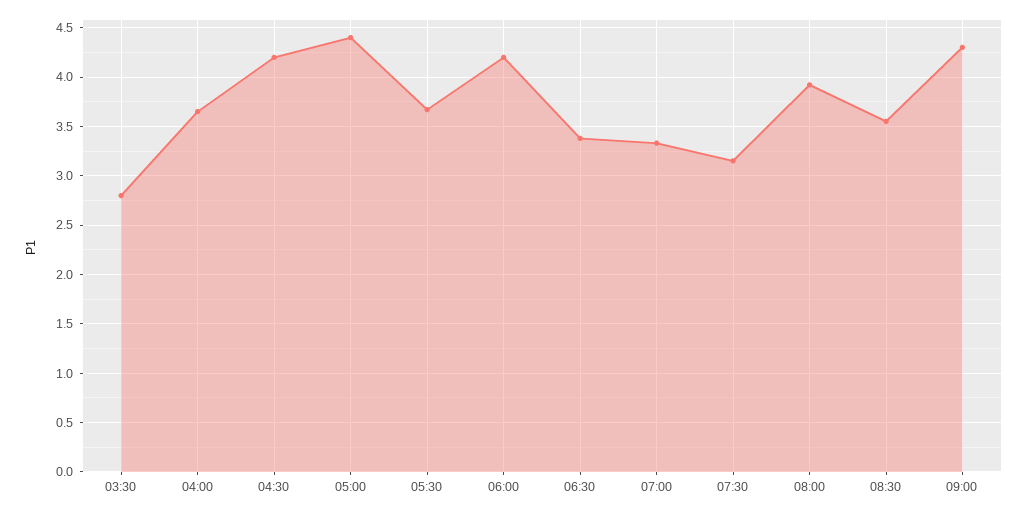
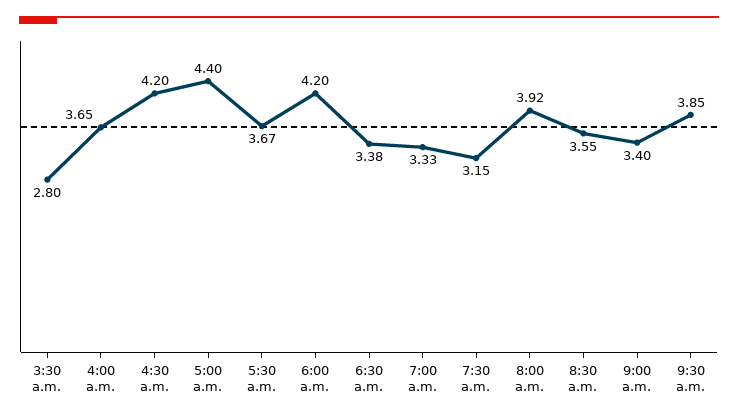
09:00: 4.3 -> 3.4
9:30 a.m.: none -> 3.85

